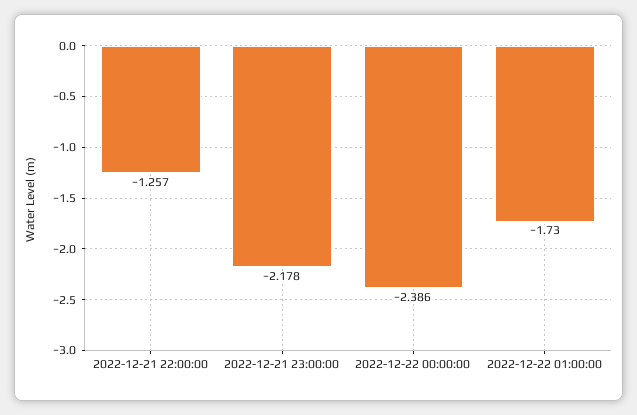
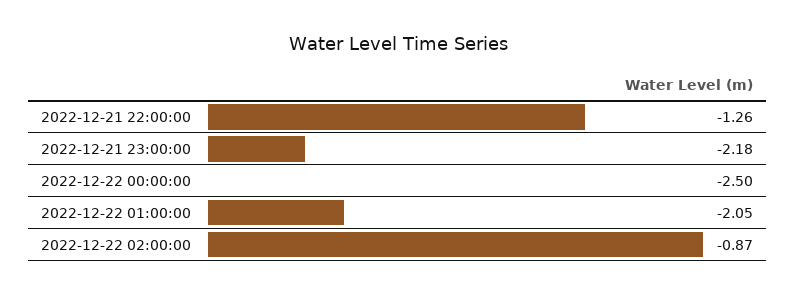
2022-12-22 00:00:00: -2.386 -> -2.5
2022-12-22 01:00:00: -1.73 -> -2.05
2022-12-22 02:00:00: none -> -0.87

